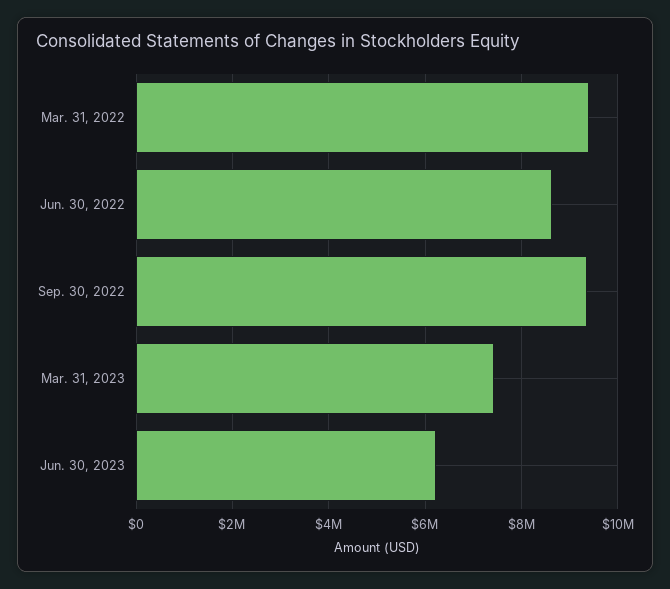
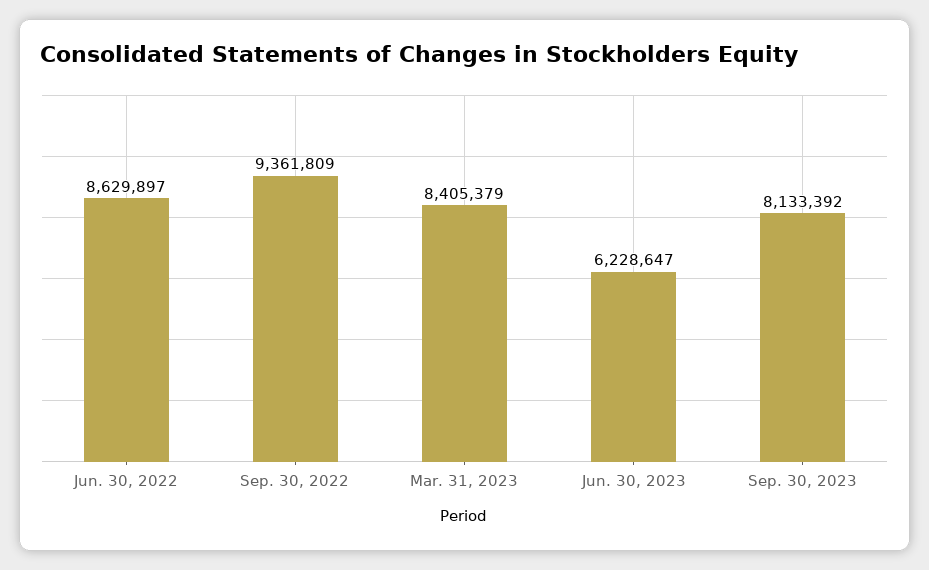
Mar. 31, 2022: 9400000 -> none
Mar. 31, 2023: 7400000 -> 8405379
Sep. 30, 2023: none -> 8133392

